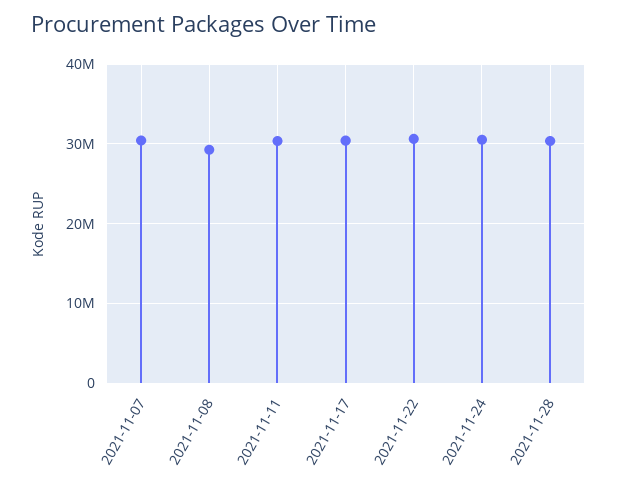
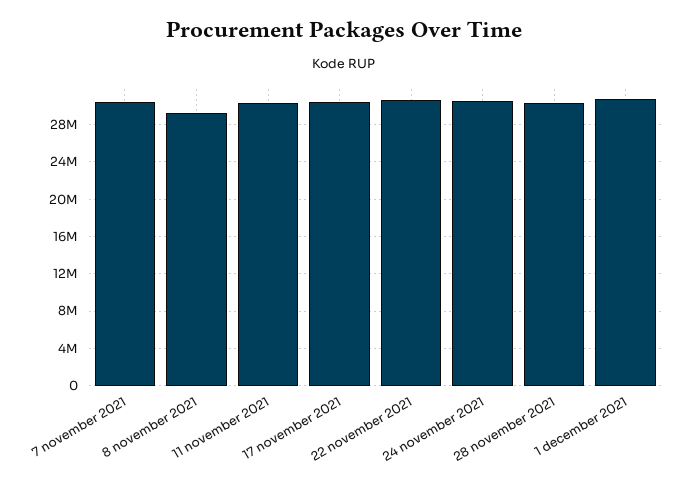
1 december 2021: none -> 31000000

